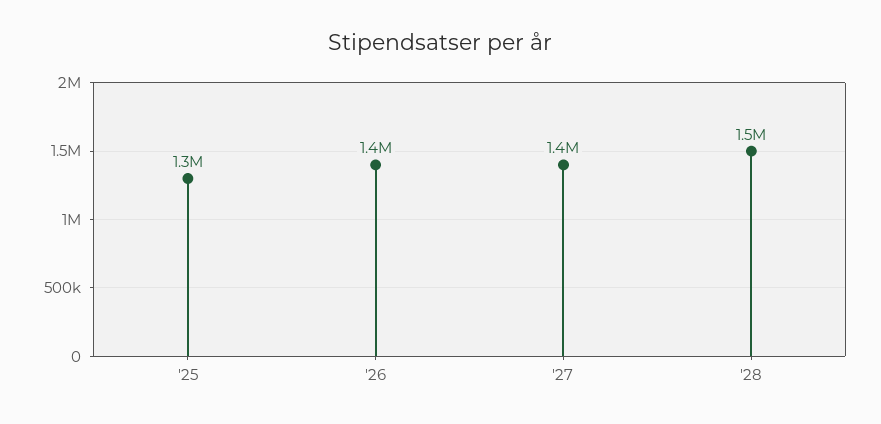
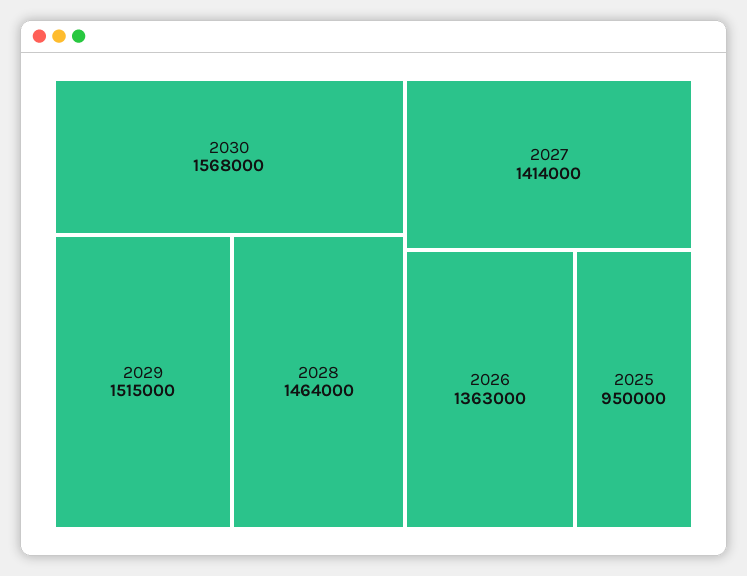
'25: 1300000 -> 950000
2030: none -> 1568000
2029: none -> 1515000

